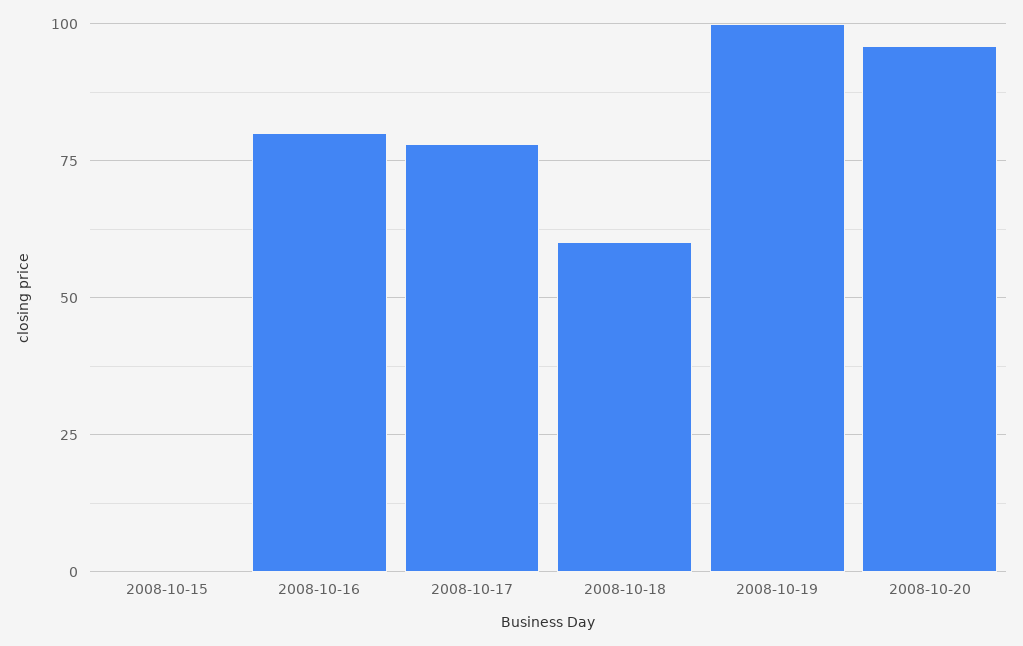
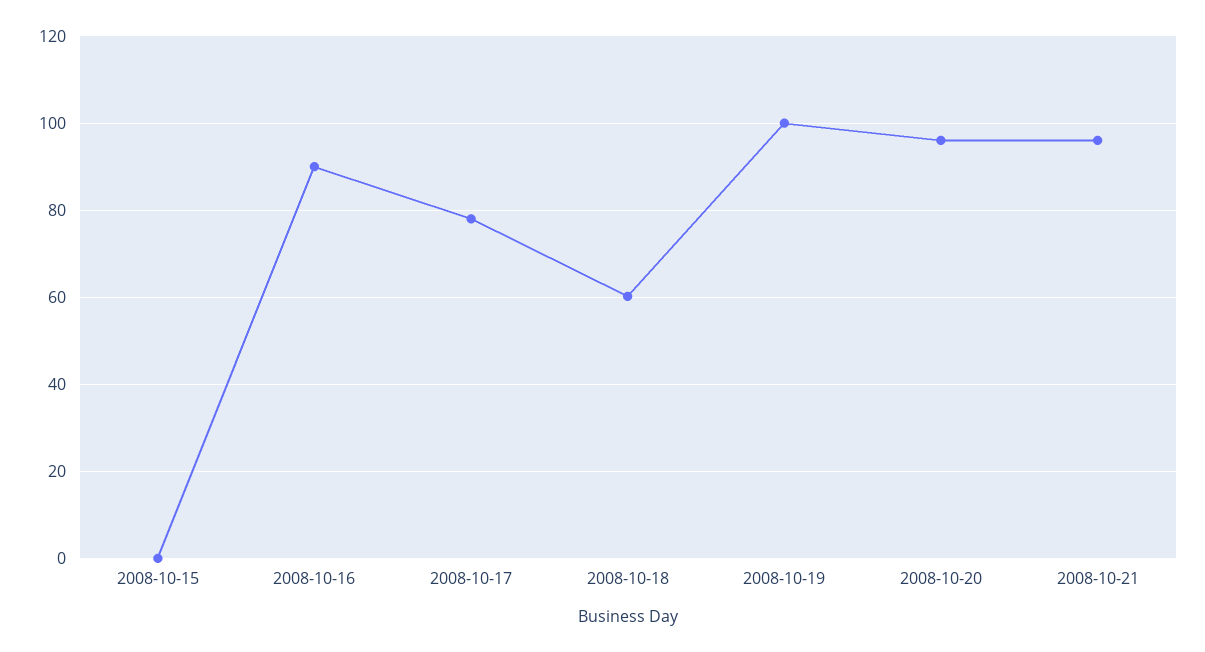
2008-10-16: 80 -> 90
2008-10-21: none -> 96

